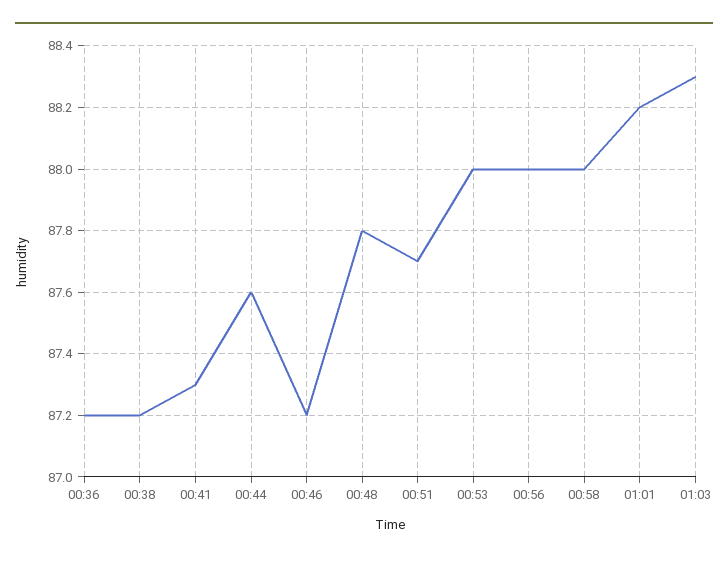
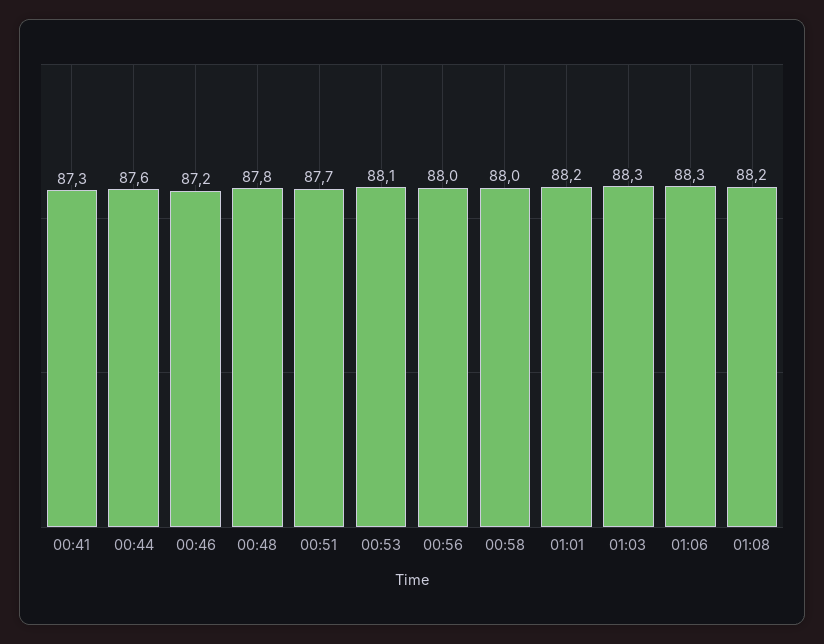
00:36: 87.2 -> none
00:38: 87.2 -> none
00:53: 88 -> 88.1
01:06: none -> 88.3
01:08: none -> 88.2

